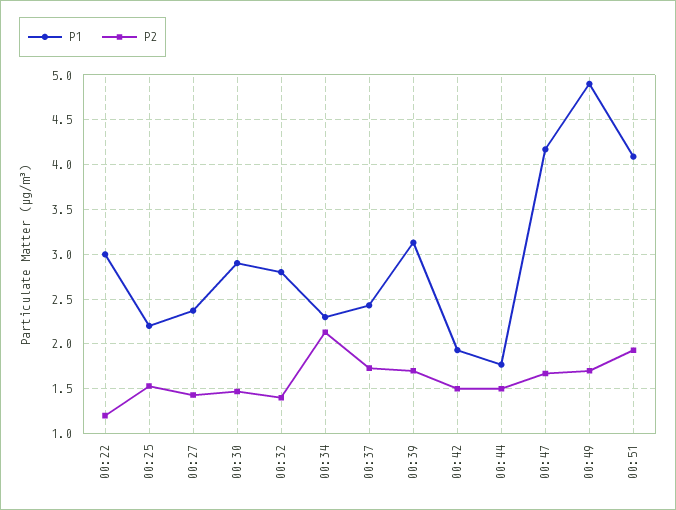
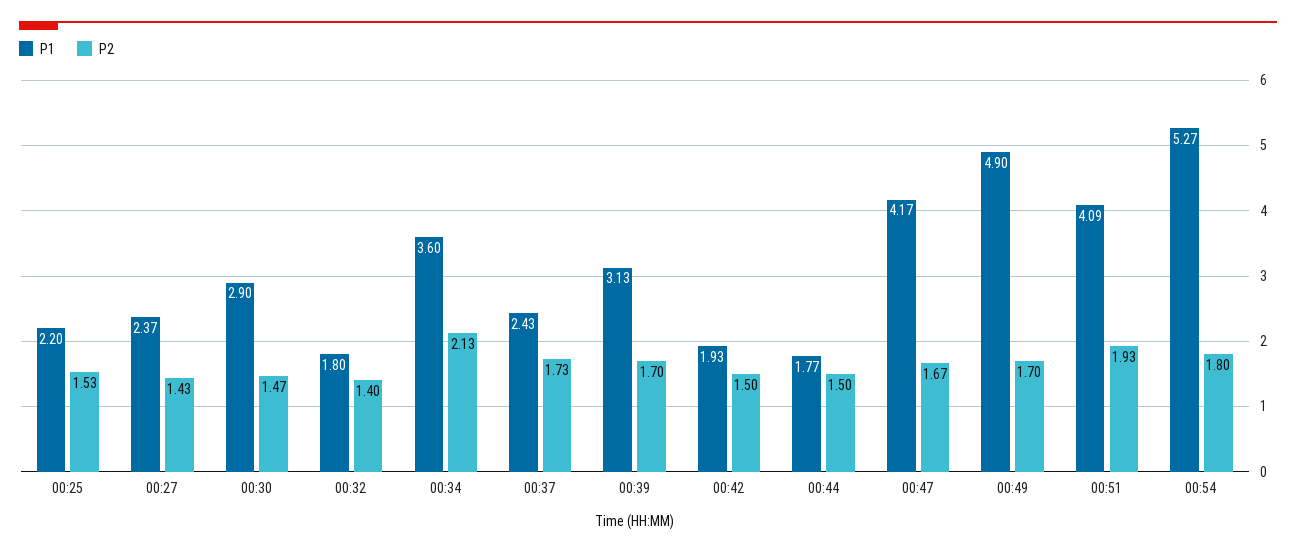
P1, 00:22: 3 -> none
P2, 00:22: 1.2 -> none
P1, 00:32: 2.8 -> 1.8
P1, 00:34: 2.3 -> 3.6
P1, 00:54: none -> 5.27
P2, 00:54: none -> 1.8

